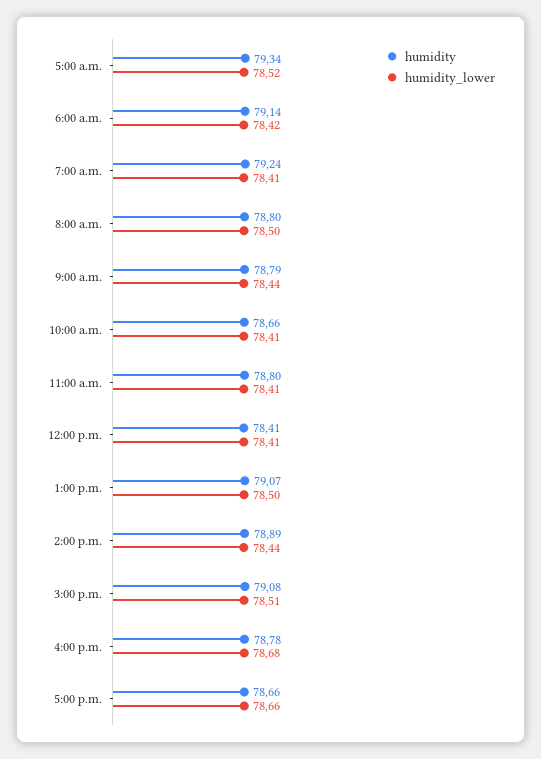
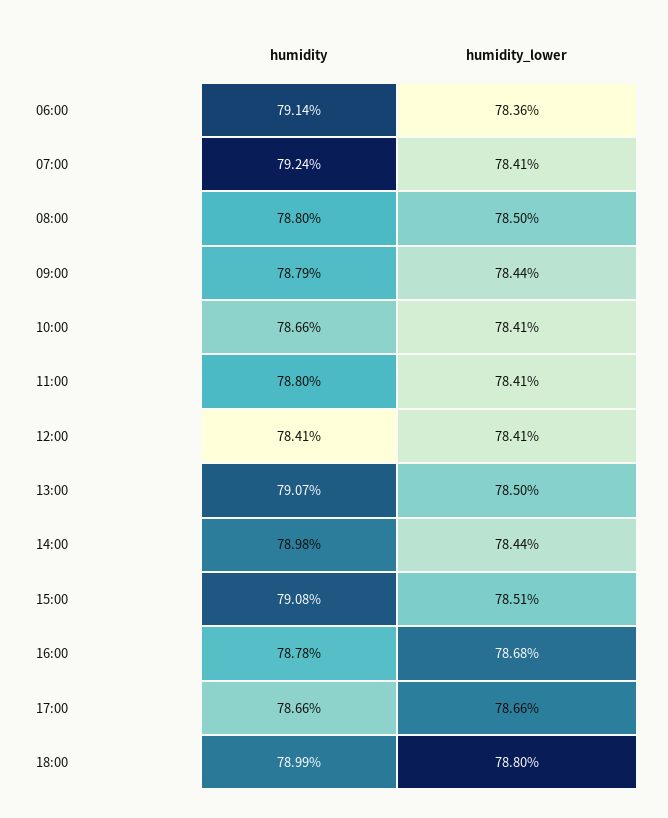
humidity, 5:00 a.m.: 79.34 -> none
humidity_lower, 5:00 a.m.: 78.52 -> none
humidity_lower, 6:00 a.m.: 78.42 -> 78.36
humidity, 2:00 p.m.: 78.89 -> 78.98
humidity, 18:00: none -> 78.99
humidity_lower, 18:00: none -> 78.8

